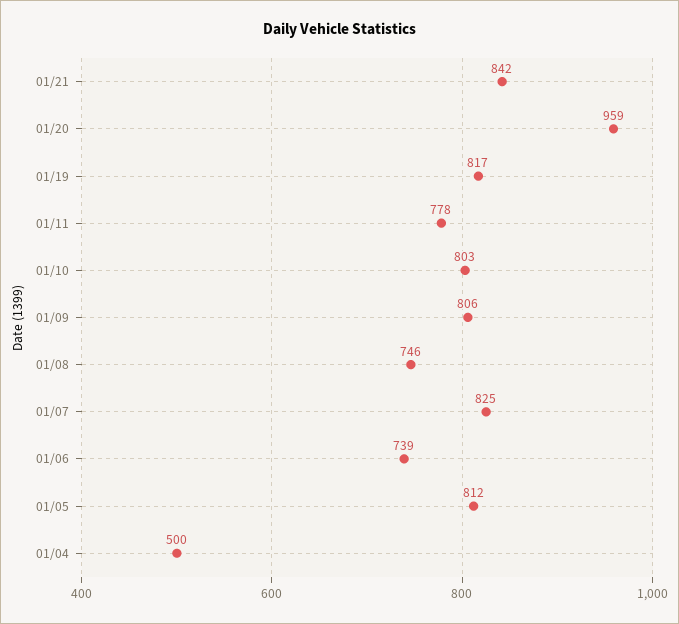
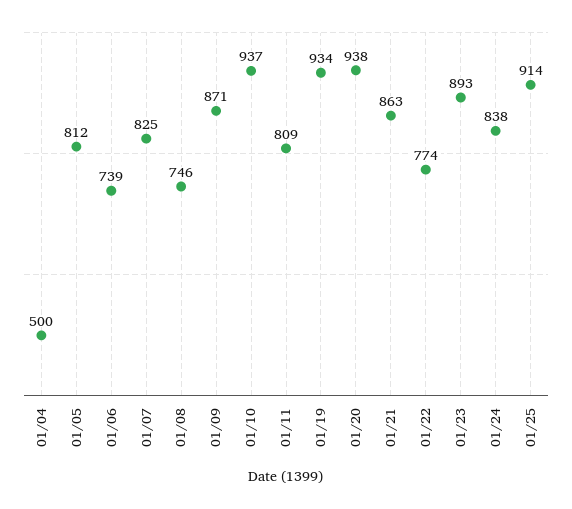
01/21: 842 -> 863
01/20: 959 -> 938
01/19: 817 -> 934
01/11: 778 -> 809
01/10: 803 -> 937
01/09: 806 -> 871
01/22: none -> 774
01/23: none -> 893
01/24: none -> 838
01/25: none -> 914

